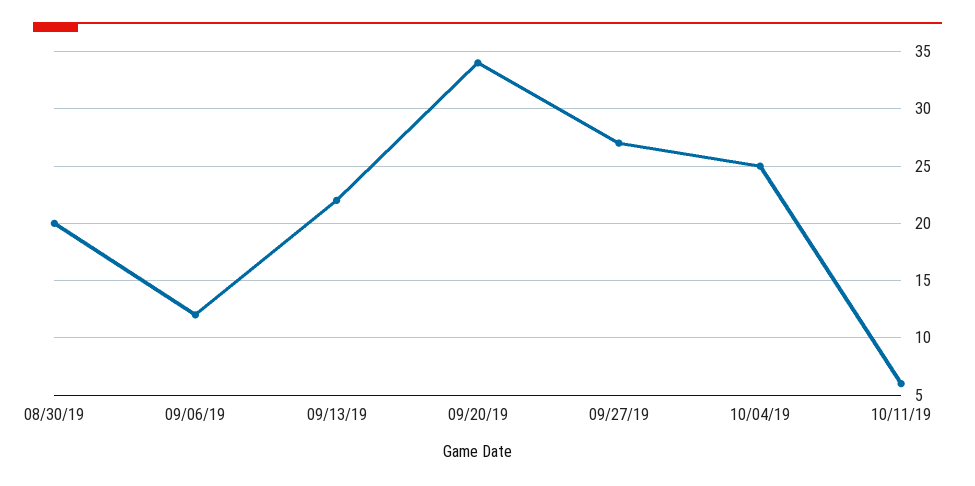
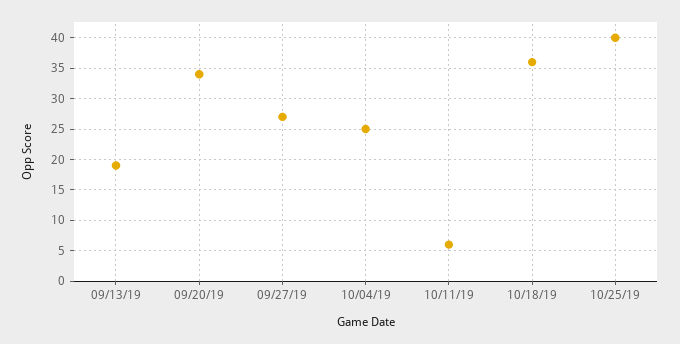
08/30/19: 20 -> none
09/06/19: 12 -> none
09/13/19: 22 -> 19
10/18/19: none -> 36
10/25/19: none -> 40

